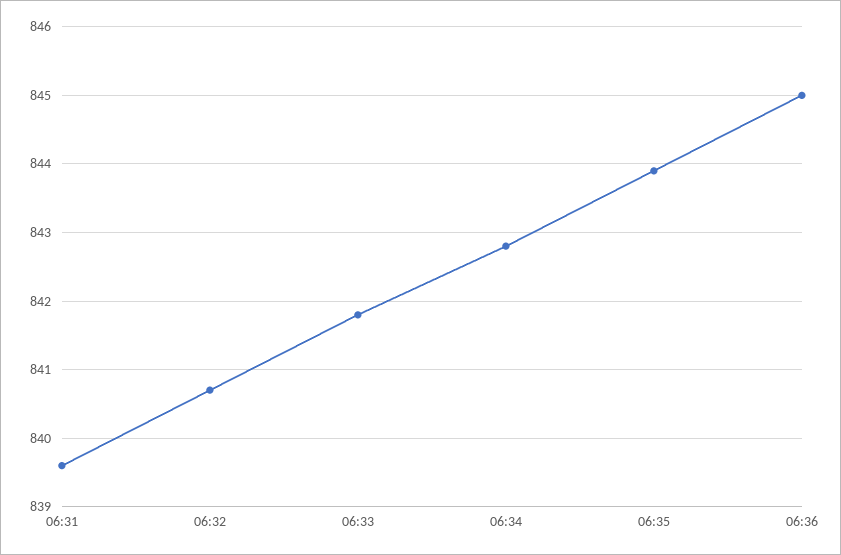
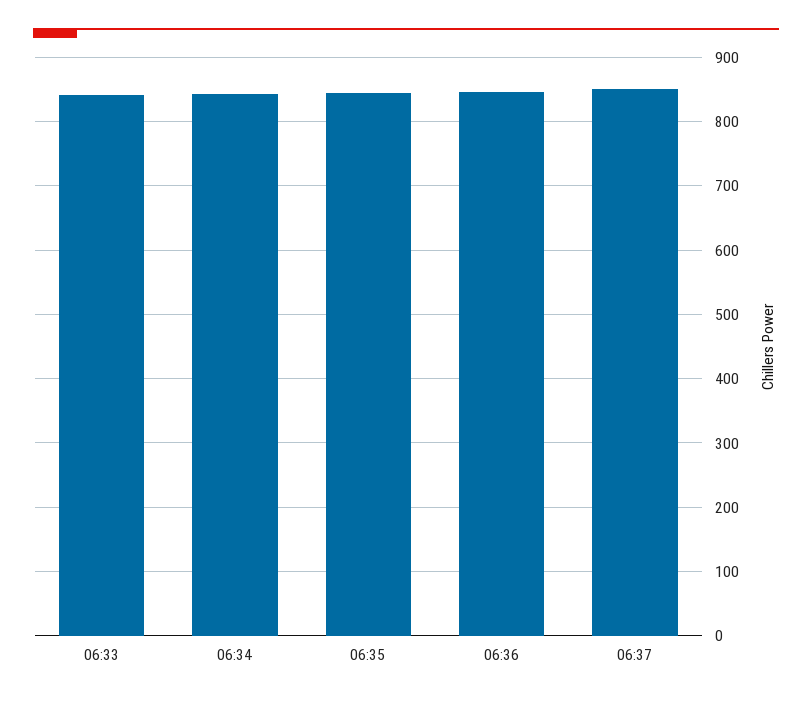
06:31: 839.6 -> none
06:32: 840.7 -> none
06:37: none -> 850

